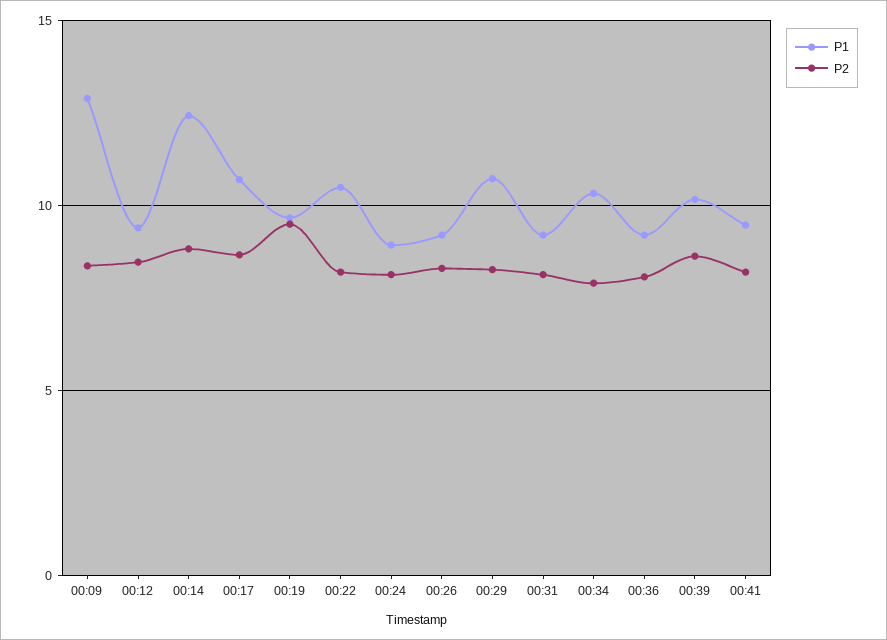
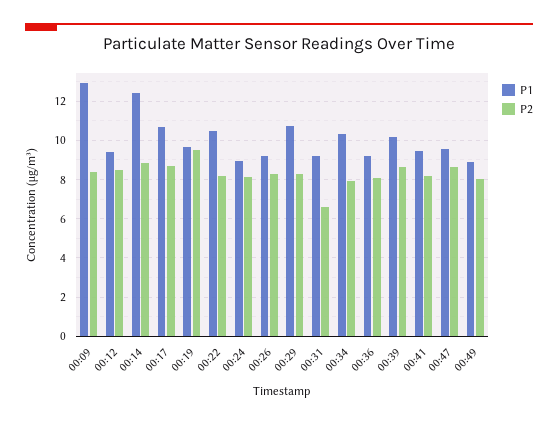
P2, 00:31: 8 -> 6.5
P1, 00:47: none -> 9.5
P2, 00:47: none -> 8.5
P1, 00:49: none -> 9
P2, 00:49: none -> 8

